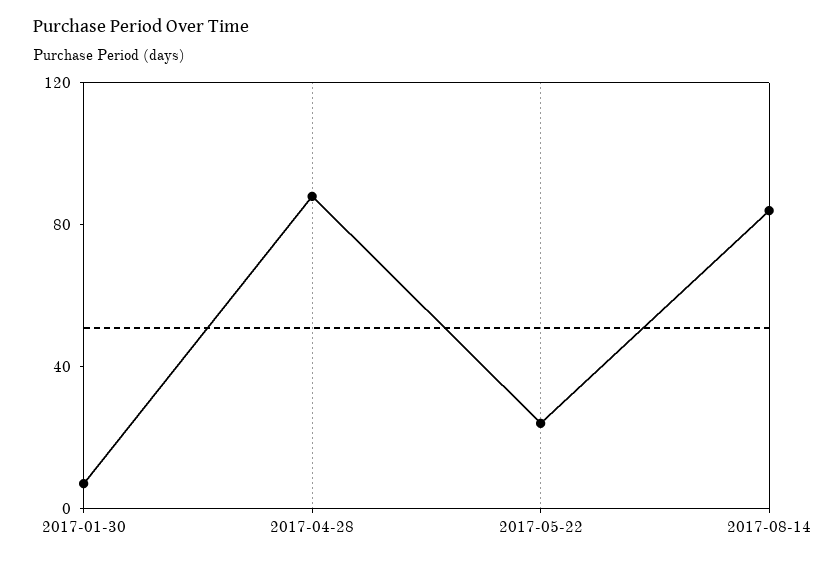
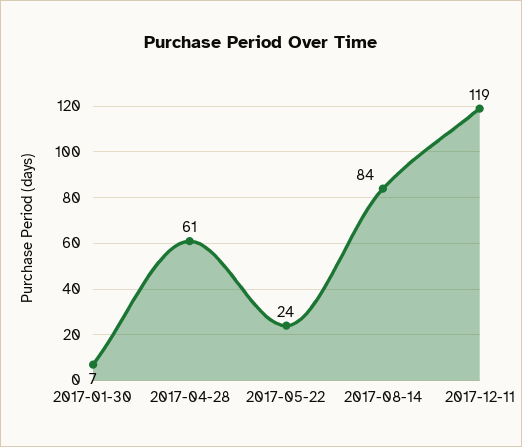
2017-04-28: 90 -> 61
2017-12-11: none -> 119

